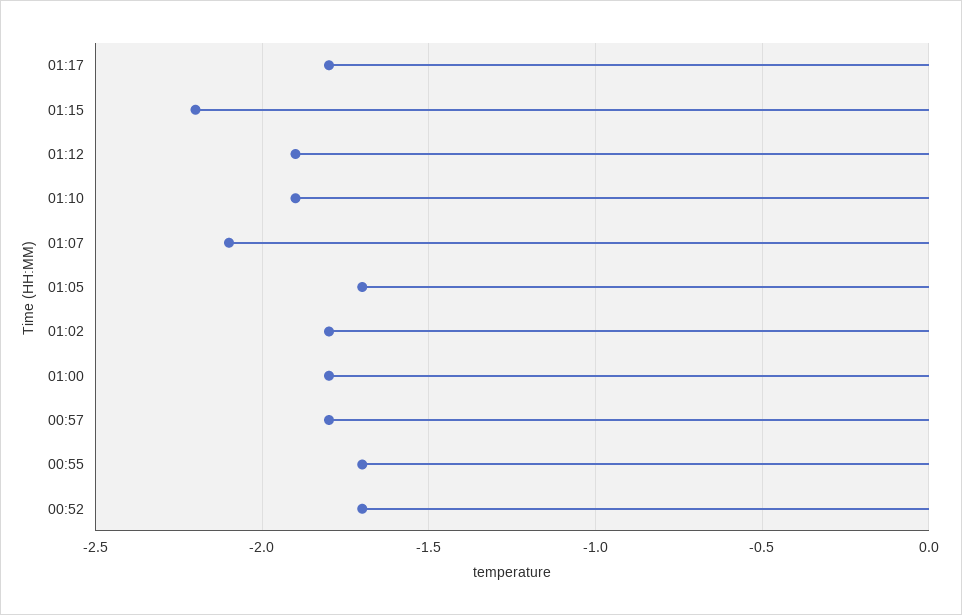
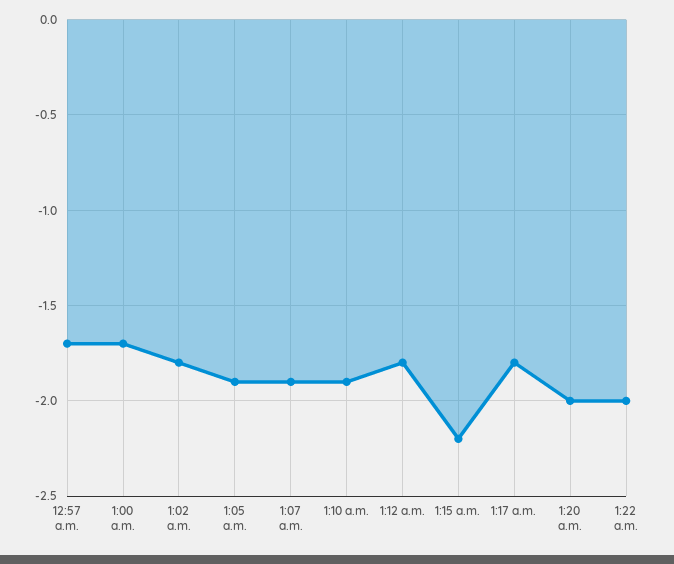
01:12: -1.9 -> -1.8
01:07: -2.1 -> -1.9
01:05: -1.7 -> -1.9
01:00: -1.8 -> -1.7
00:57: -1.8 -> -1.7
00:55: -1.7 -> none
00:52: -1.7 -> none
1:20 a.m.: none -> -2
1:22 a.m.: none -> -2

